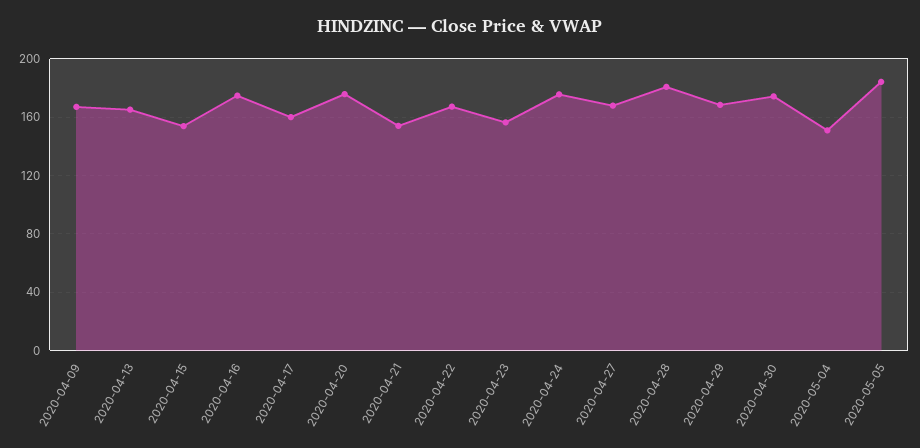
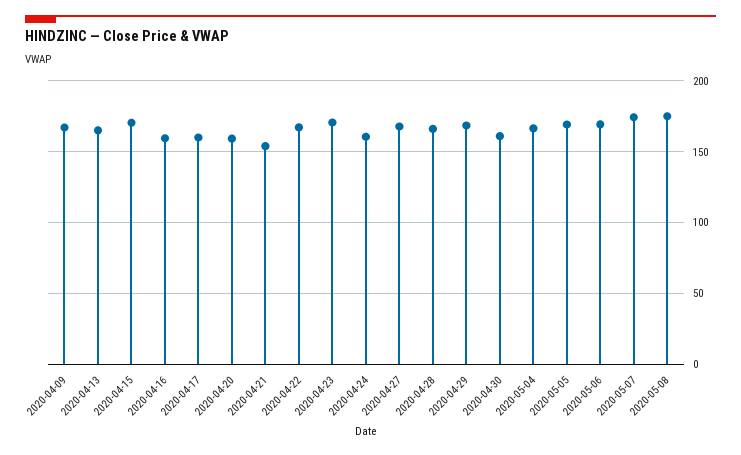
2020-04-15: 155 -> 170
2020-04-16: 175 -> 160
2020-04-20: 175 -> 160
2020-04-23: 155 -> 170
2020-04-24: 175 -> 160
2020-04-28: 180 -> 165
2020-04-30: 175 -> 160
2020-05-04: 150 -> 165
2020-05-05: 185 -> 170
2020-05-06: none -> 170
2020-05-07: none -> 175
2020-05-08: none -> 175

